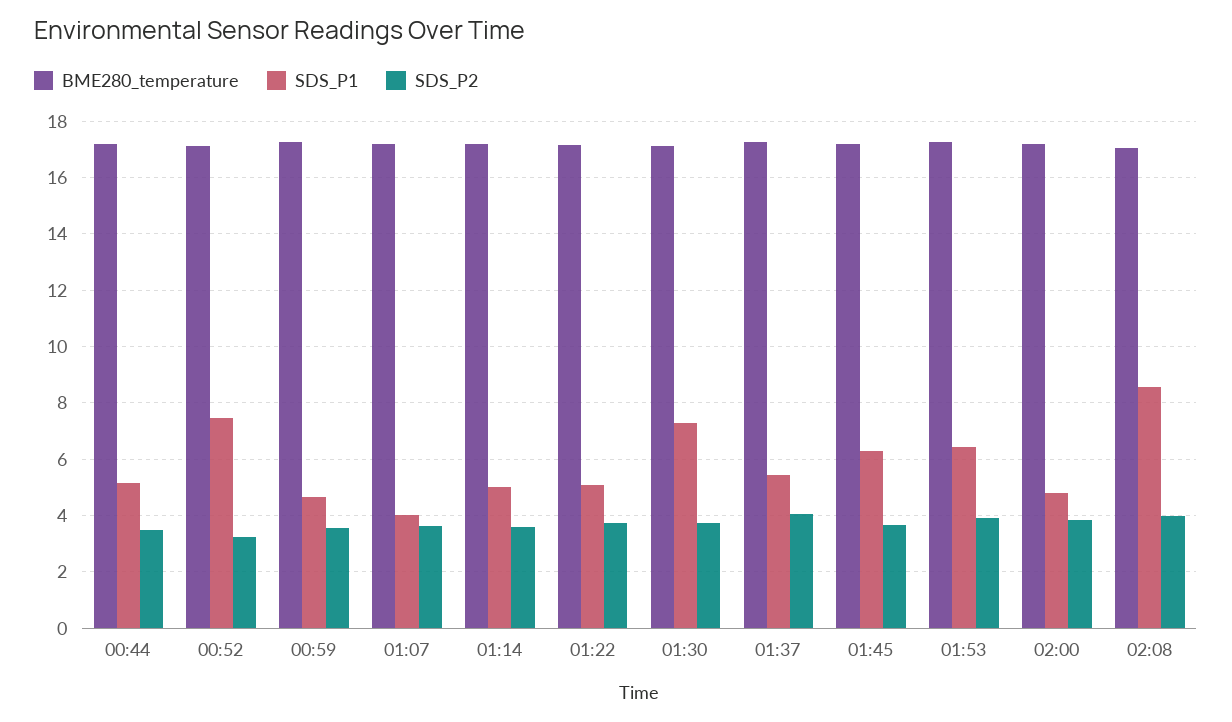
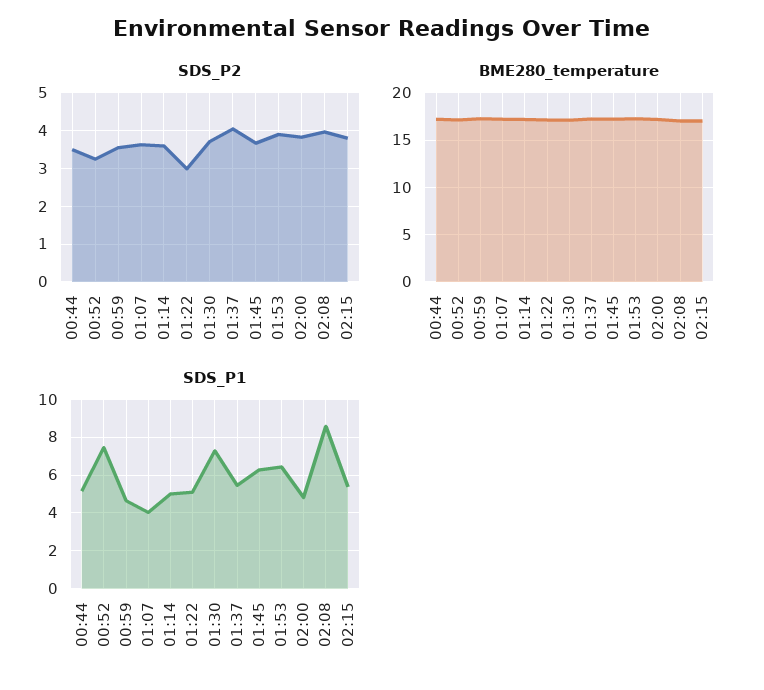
SDS_P2, 01:22: 3.75 -> 3
SDS_P2, 02:15: none -> 3.8
BME280_temperature, 02:15: none -> 17
SDS_P1, 02:15: none -> 5.5

